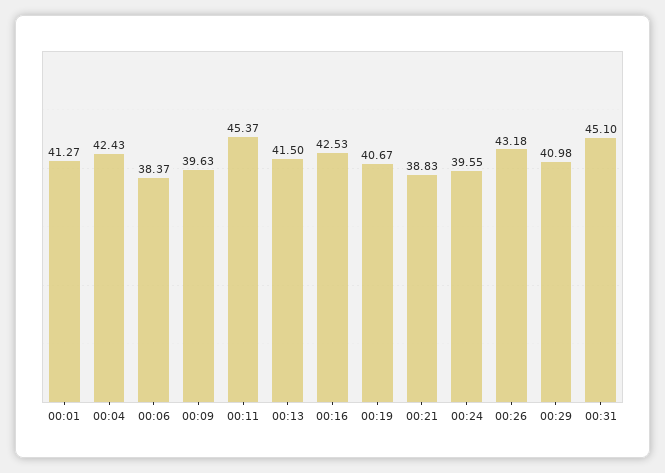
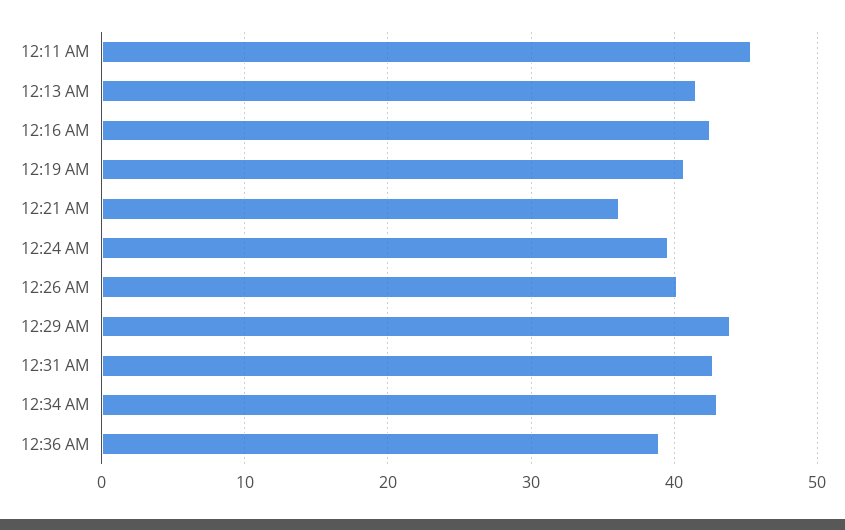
00:01: 41.27 -> none
00:04: 42.43 -> none
00:06: 38.37 -> none
00:09: 39.63 -> none
00:21: 38.83 -> 36
00:26: 43.18 -> 40
00:29: 40.98 -> 44
00:31: 45.1 -> 43
12:34 AM: none -> 43
12:36 AM: none -> 39

